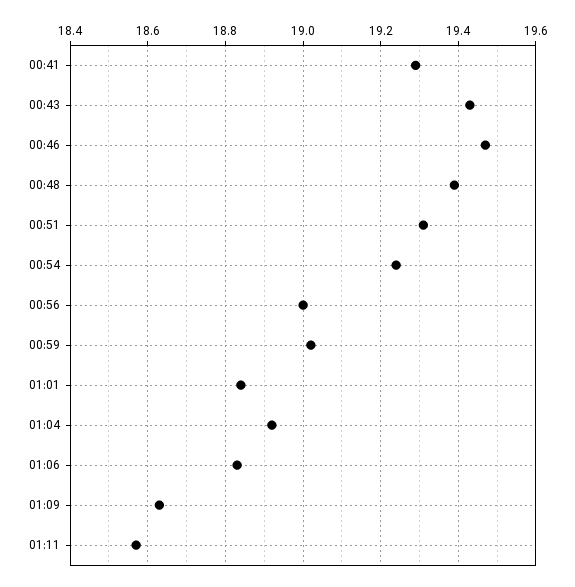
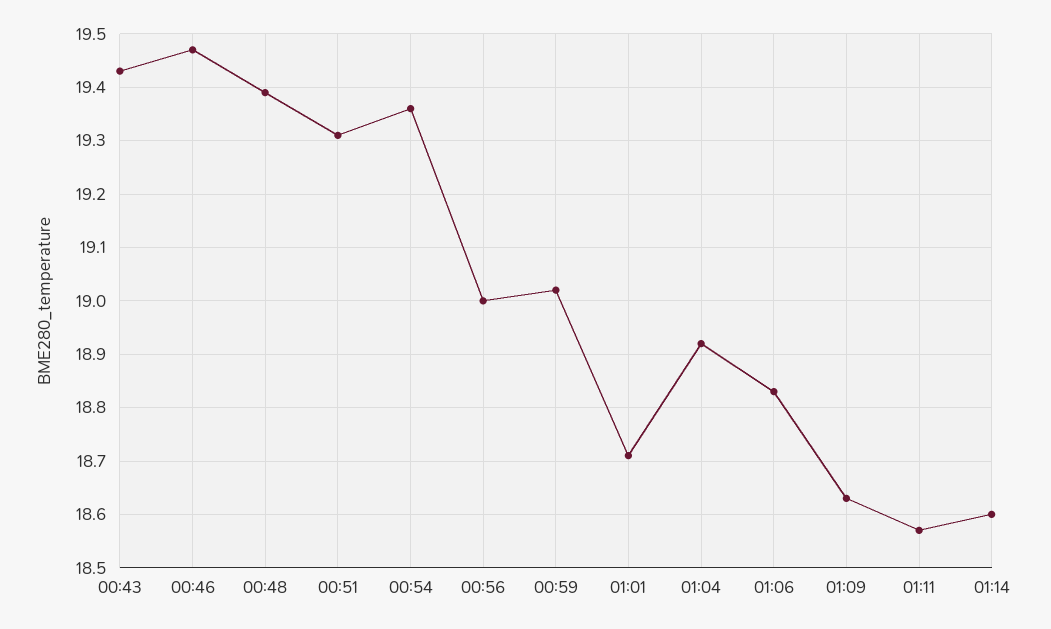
00:41: 19.3 -> none
00:54: 19.25 -> 19.35
01:01: 18.85 -> 18.7
01:14: none -> 18.6

